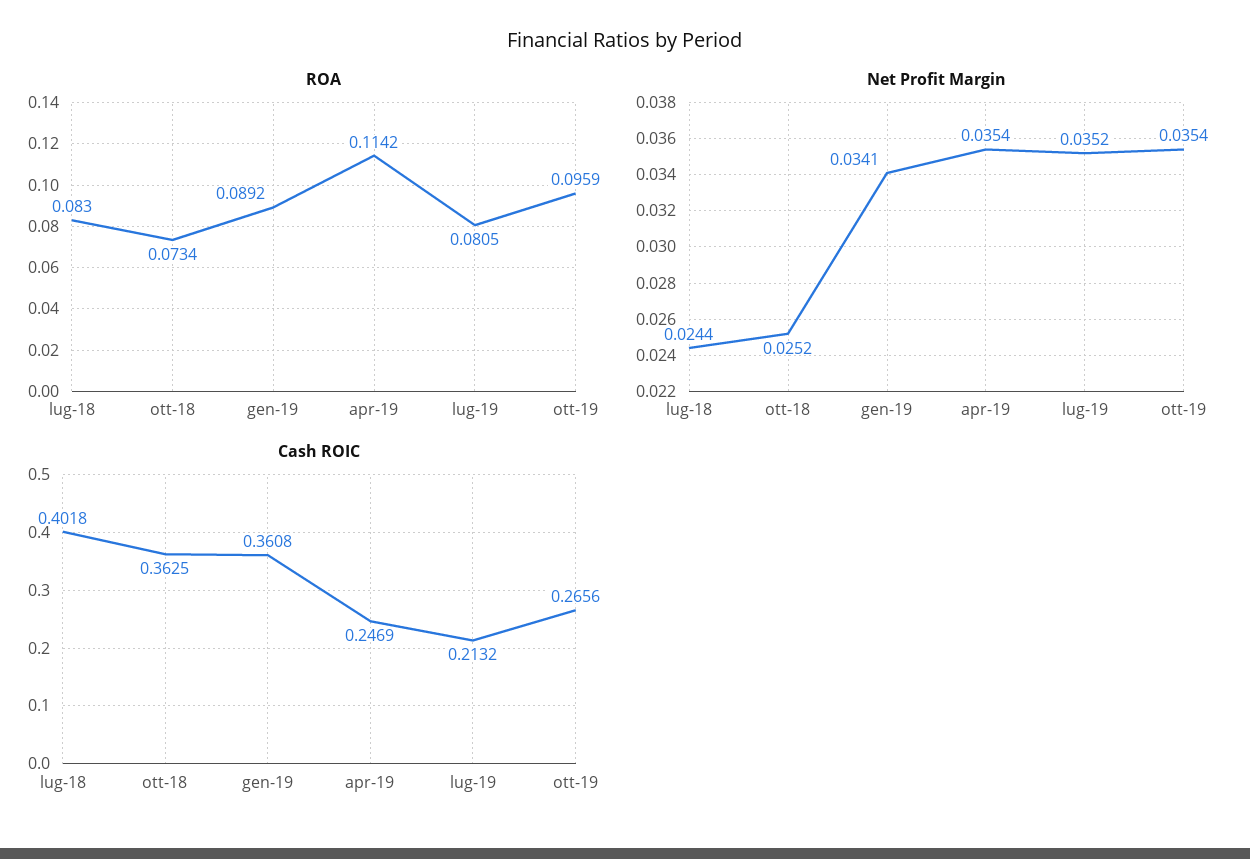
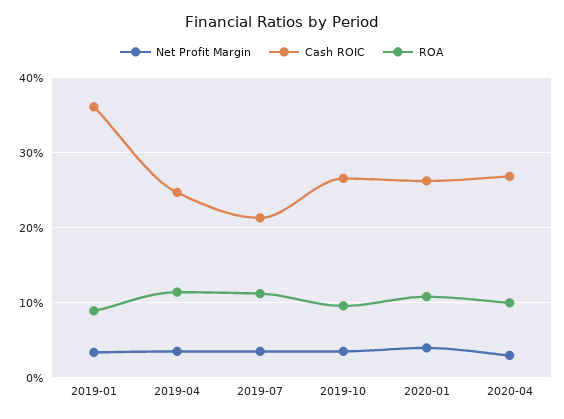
ROA, lug-18: 0.083 -> none
ROA, ott-18: 0.0734 -> none
ROA, lug-19: 0.0805 -> 0.11
Net Profit Margin, lug-18: 0.0244 -> none
Net Profit Margin, ott-18: 0.0252 -> none
Cash ROIC, lug-18: 0.4018 -> none
Cash ROIC, ott-18: 0.3625 -> none
Net Profit Margin, 2020-01: none -> 0.04
Cash ROIC, 2020-01: none -> 0.26
ROA, 2020-01: none -> 0.11
Net Profit Margin, 2020-04: none -> 0.03
Cash ROIC, 2020-04: none -> 0.27
ROA, 2020-04: none -> 0.1

